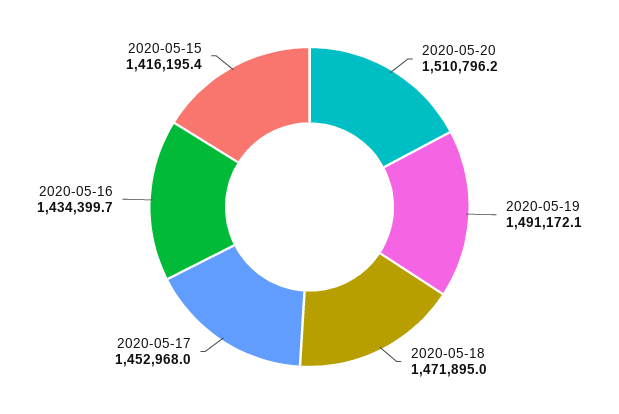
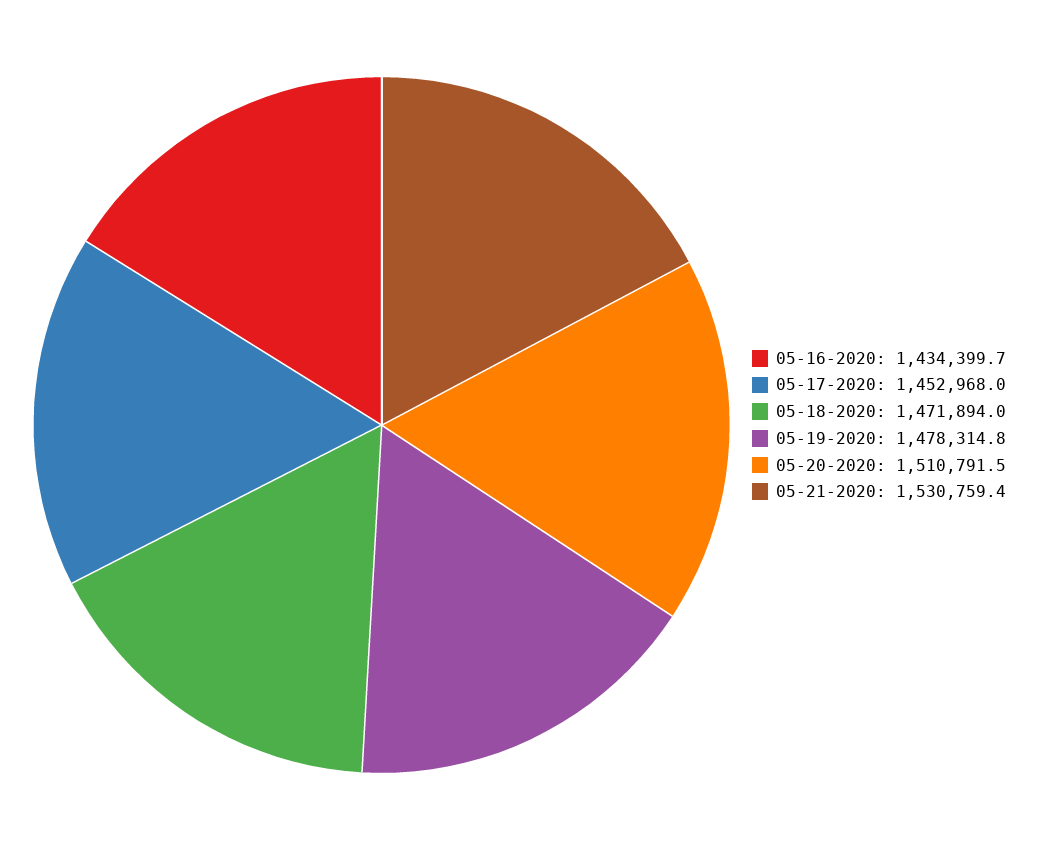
2020-05-20: 1510796.2 -> 1510791.5
2020-05-19: 1491172.1 -> 1478314.8
2020-05-18: 1471895 -> 1471894
2020-05-15: 1416195.4 -> none
05-21-2020: none -> 1530759.4

